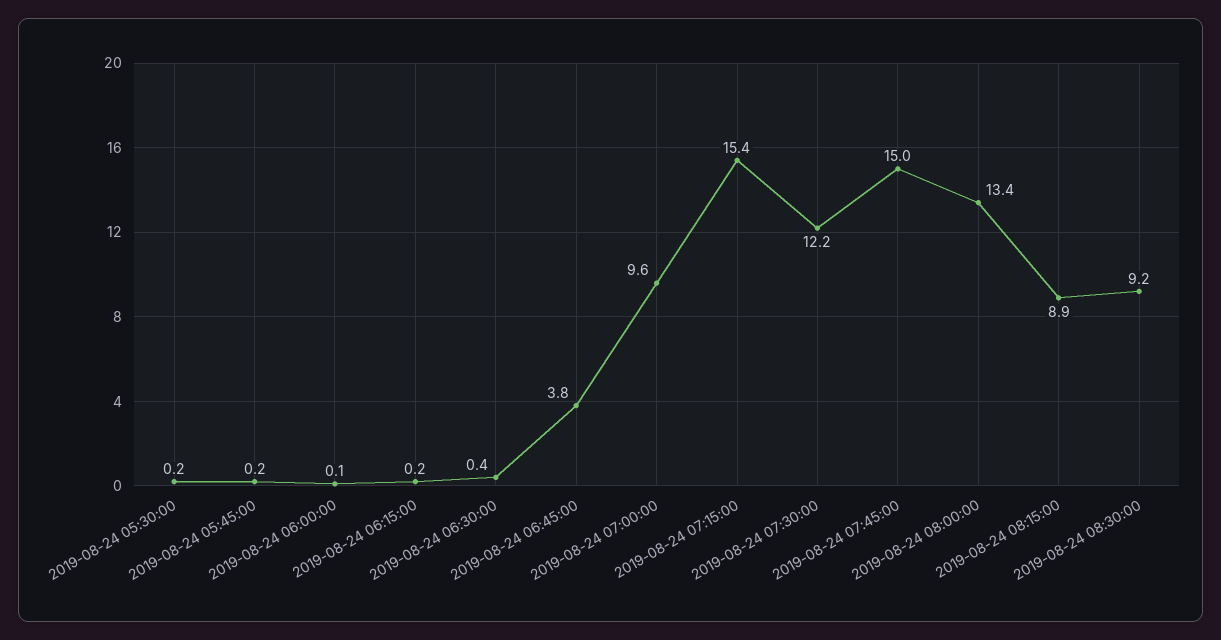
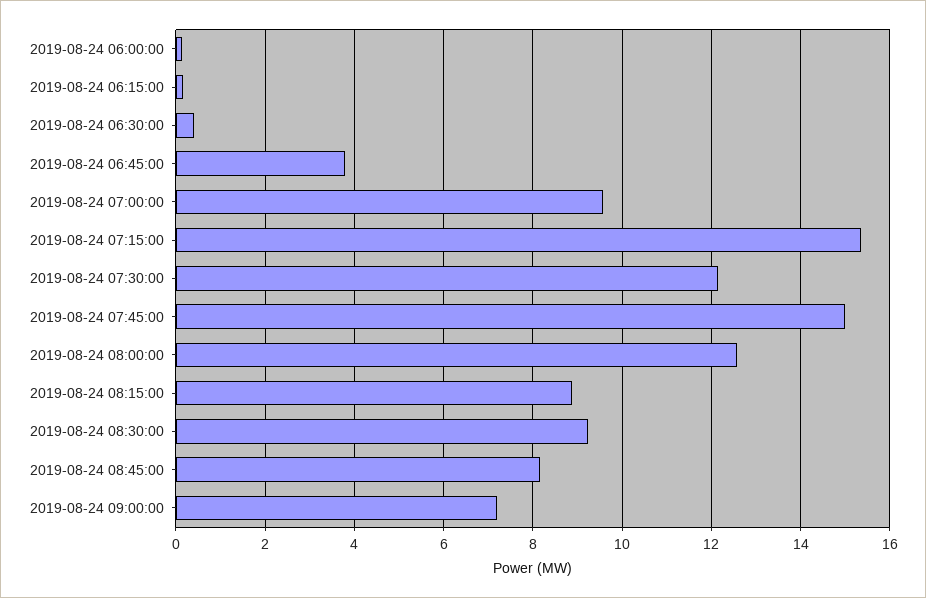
2019-08-24 05:30:00: 0.2 -> none
2019-08-24 05:45:00: 0.2 -> none
2019-08-24 08:00:00: 13.4 -> 12.6
2019-08-24 08:45:00: none -> 8.2
2019-08-24 09:00:00: none -> 7.2

